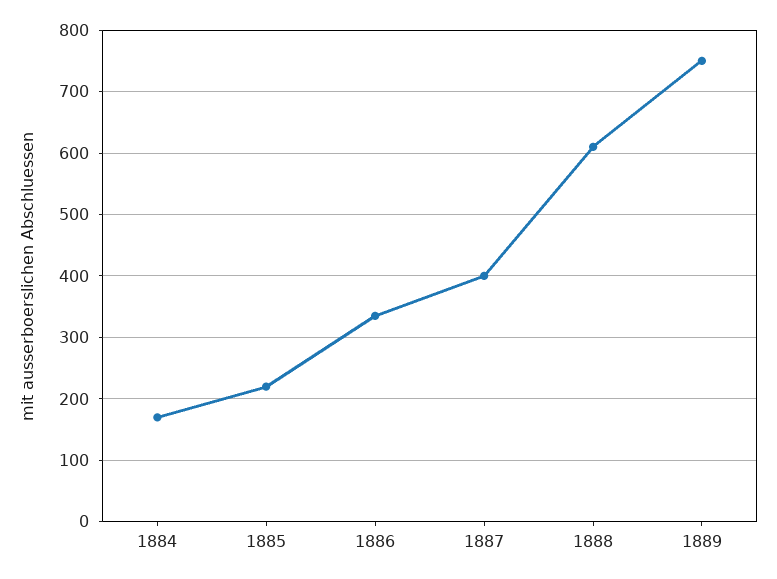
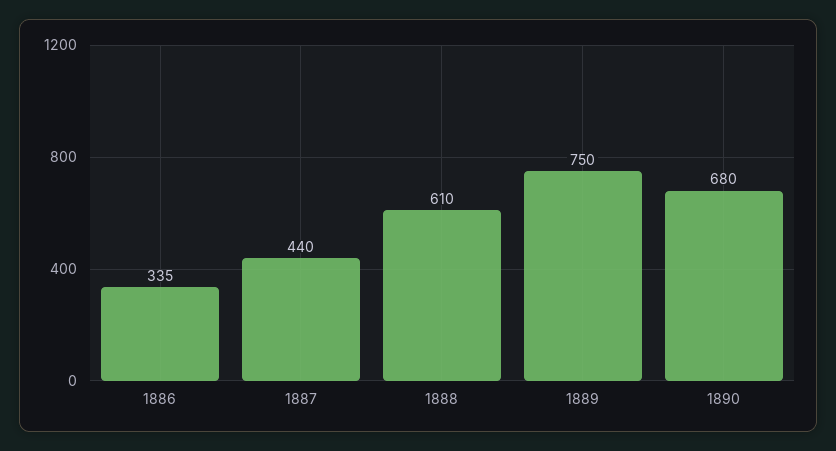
1884: 170 -> none
1885: 220 -> none
1887: 400 -> 440
1890: none -> 680

